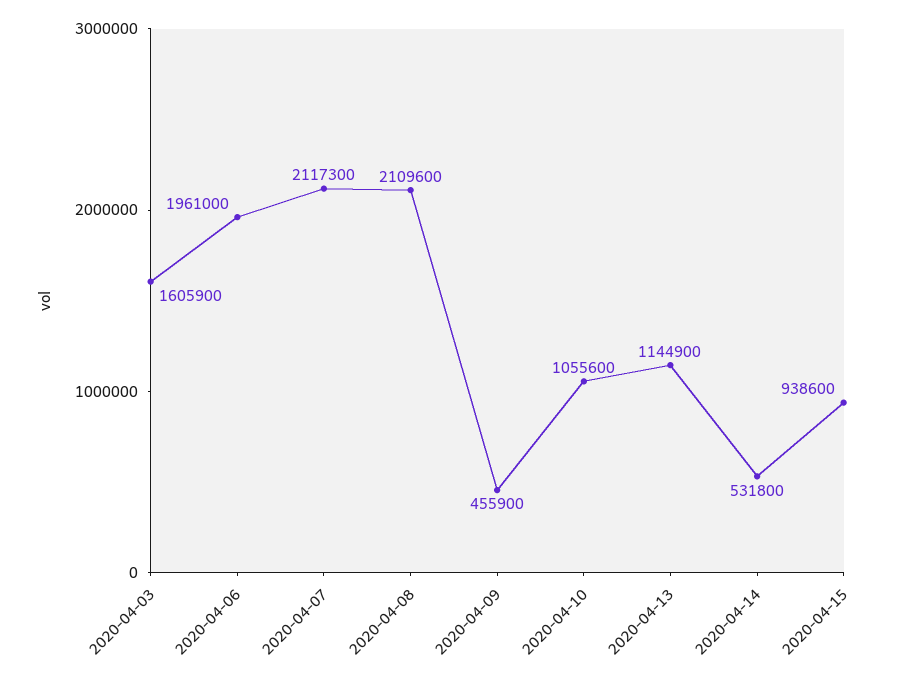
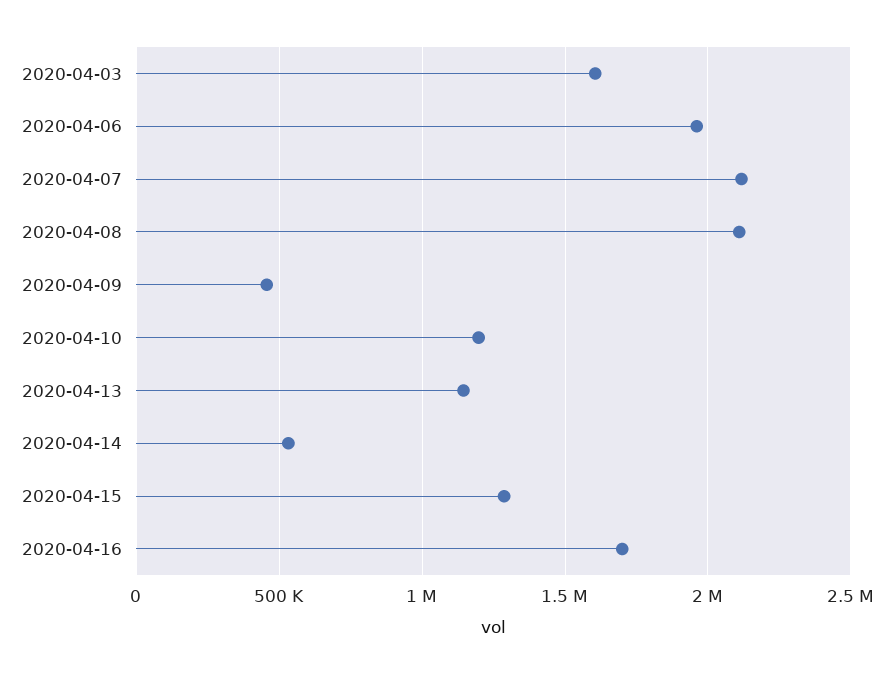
2020-04-10: 1055600 -> 1200000
2020-04-15: 938600 -> 1300000
2020-04-16: none -> 1700000

